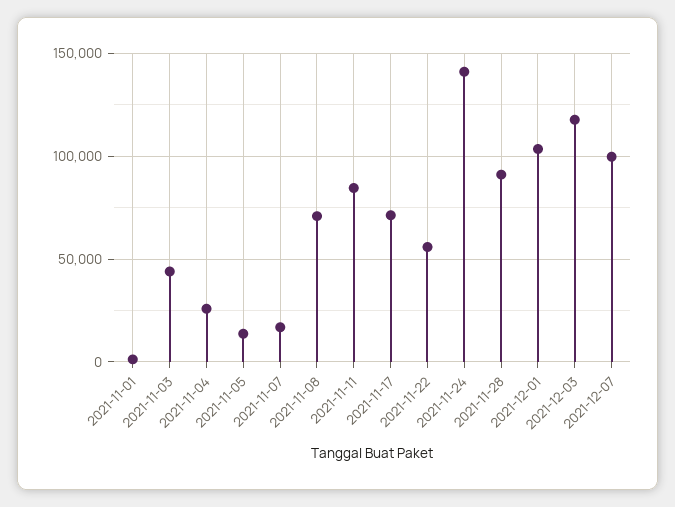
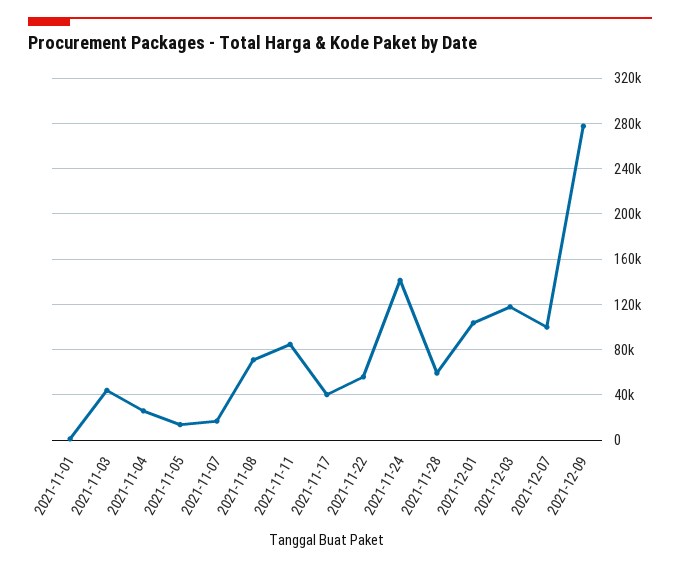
2021-11-17: 70000 -> 40000
2021-11-28: 90000 -> 60000
2021-12-09: none -> 280000

